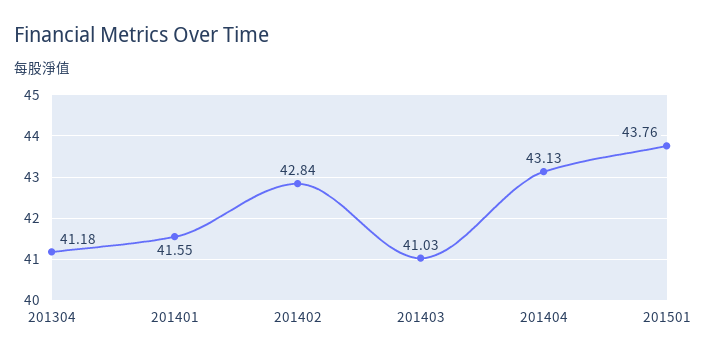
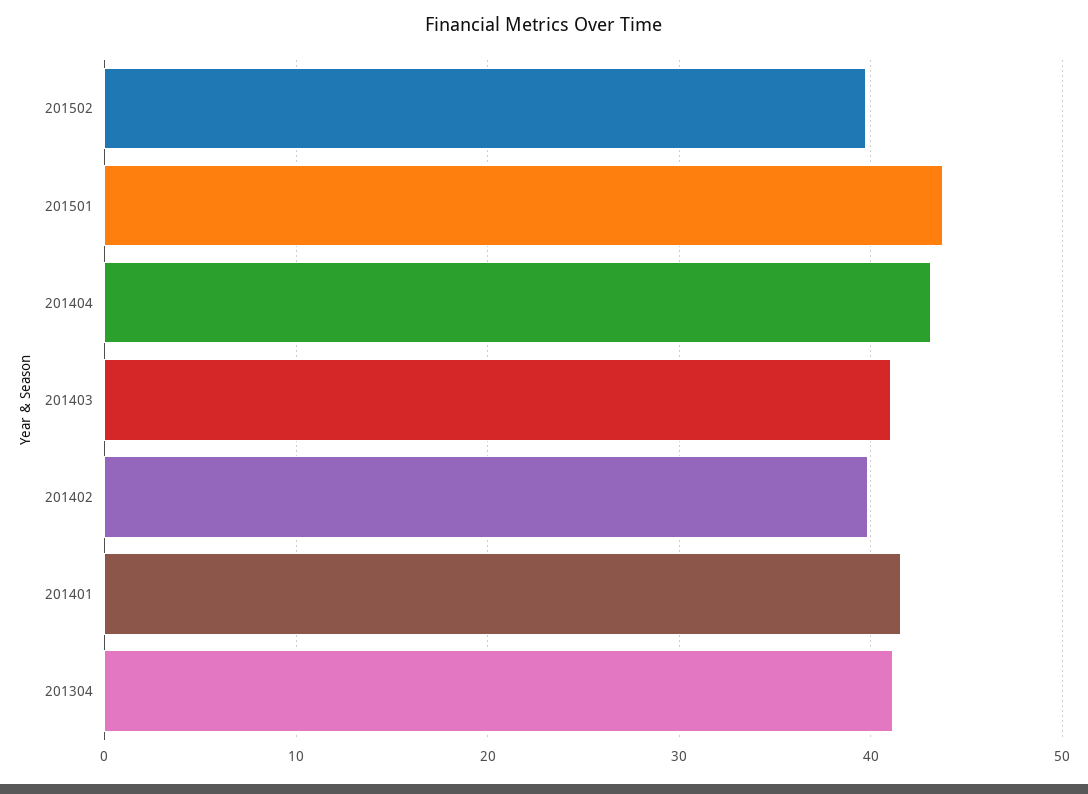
201402: 42.84 -> 40
201502: none -> 40

